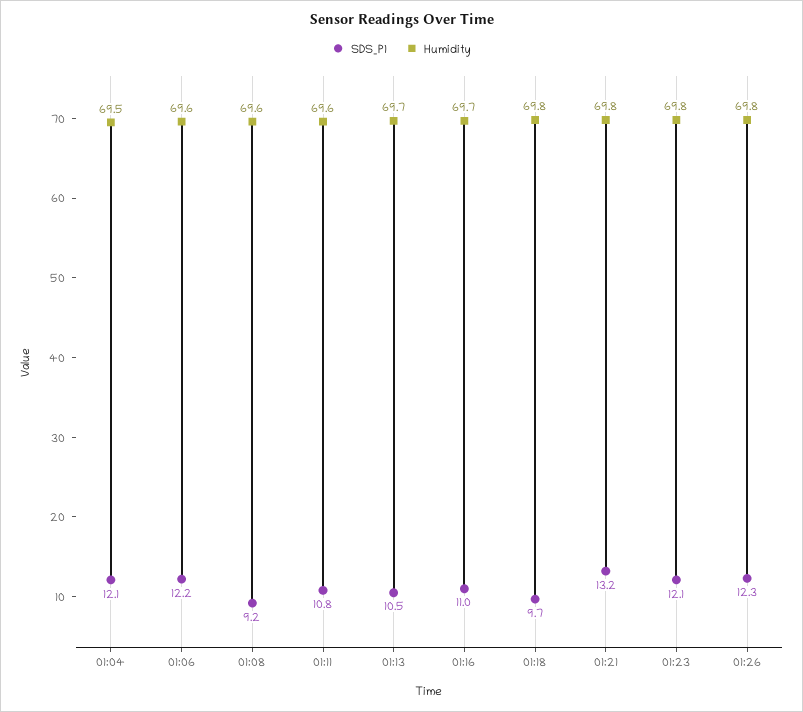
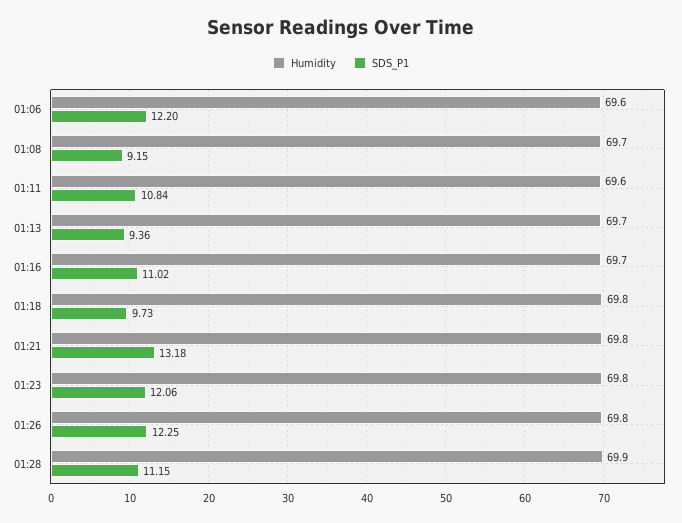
SDS_P1, 01:04: 12.1 -> none
Humidity, 01:04: 69.5 -> none
Humidity, 01:08: 69.6 -> 69.7
SDS_P1, 01:13: 10.5 -> 9.36
Humidity, 01:28: none -> 69.9
SDS_P1, 01:28: none -> 11.15

